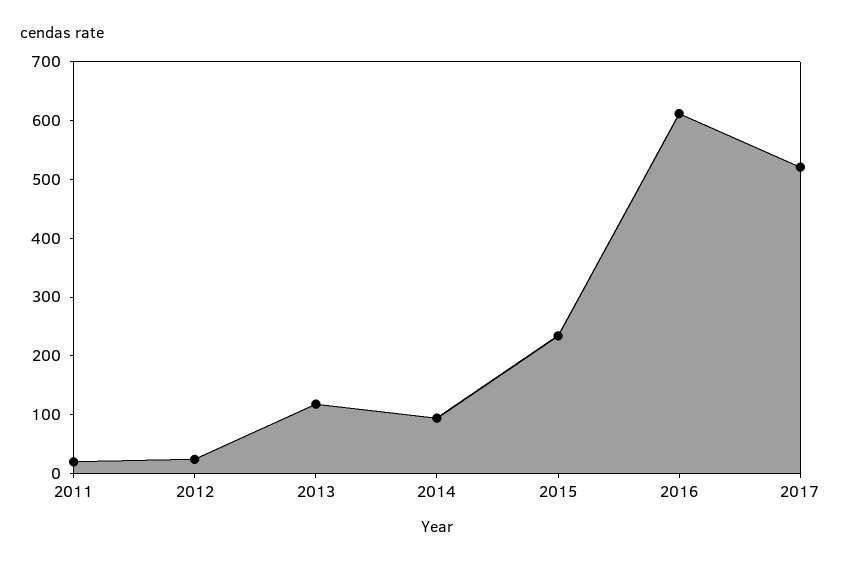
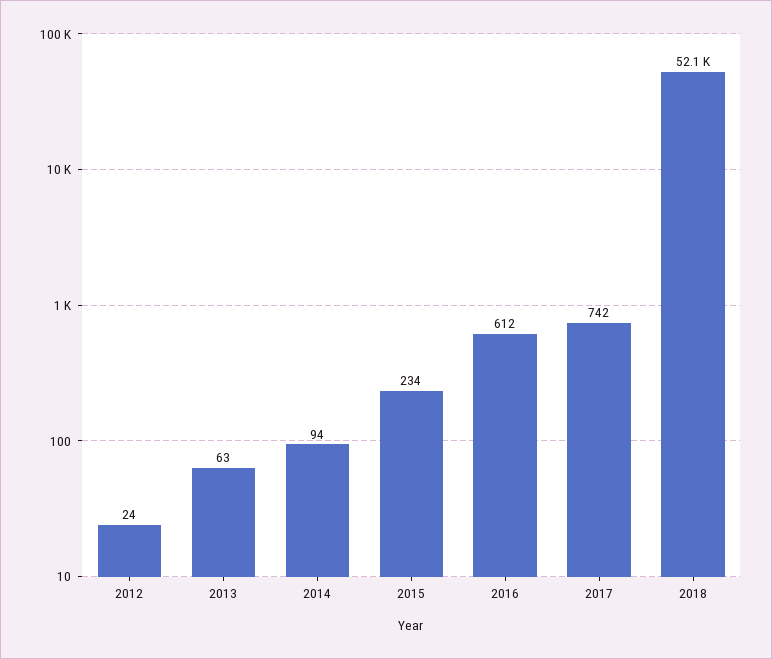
2011: 20 -> none
2013: 120 -> 63
2017: 520 -> 742
2018: none -> 52100

